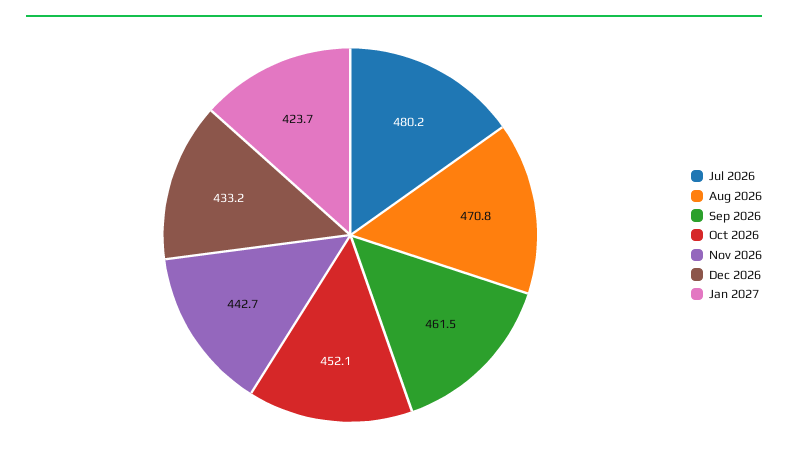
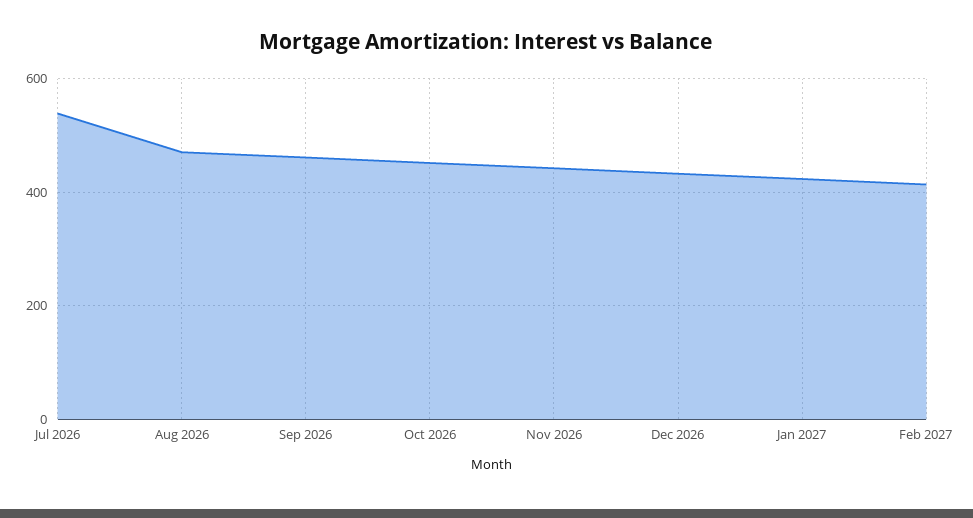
Jul 2026: 480.2 -> 540
Feb 2027: none -> 420

